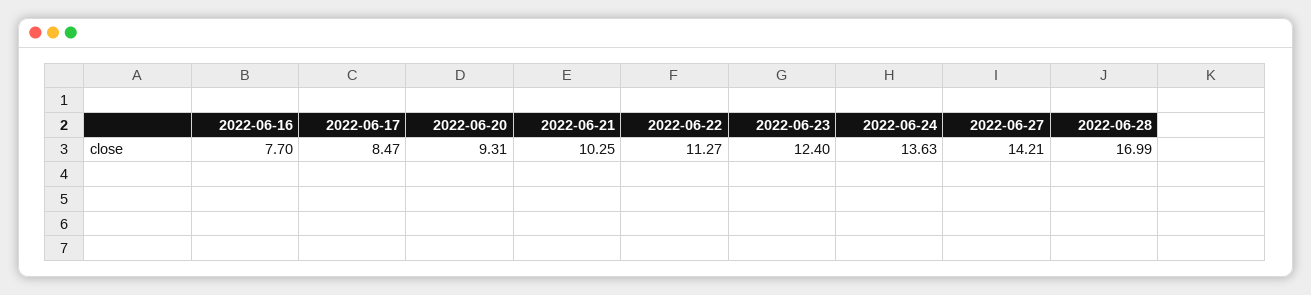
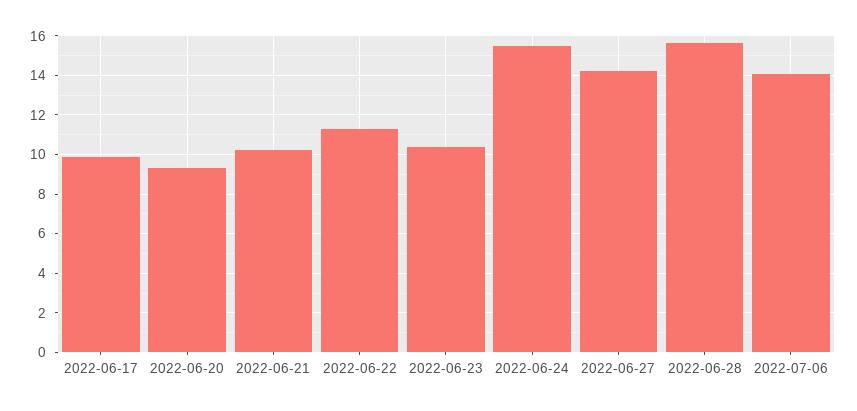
2022-06-16: 7.7 -> none
2022-06-17: 8.47 -> 10
2022-06-23: 12.4 -> 10.5
2022-06-24: 13.63 -> 15.5
2022-06-28: 16.99 -> 15.5
2022-07-06: none -> 14

